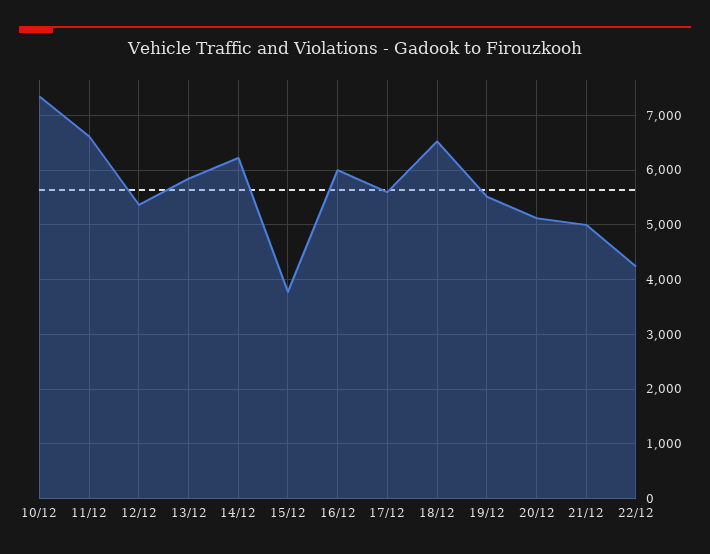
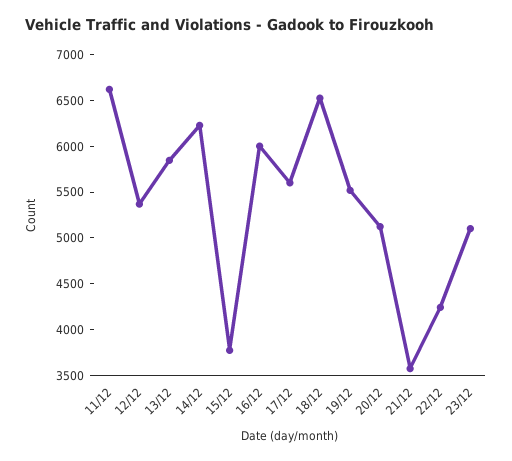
10/12: 7400 -> none
21/12: 5000 -> 3600
23/12: none -> 5100

